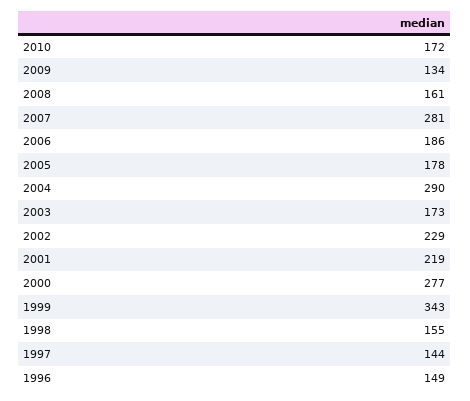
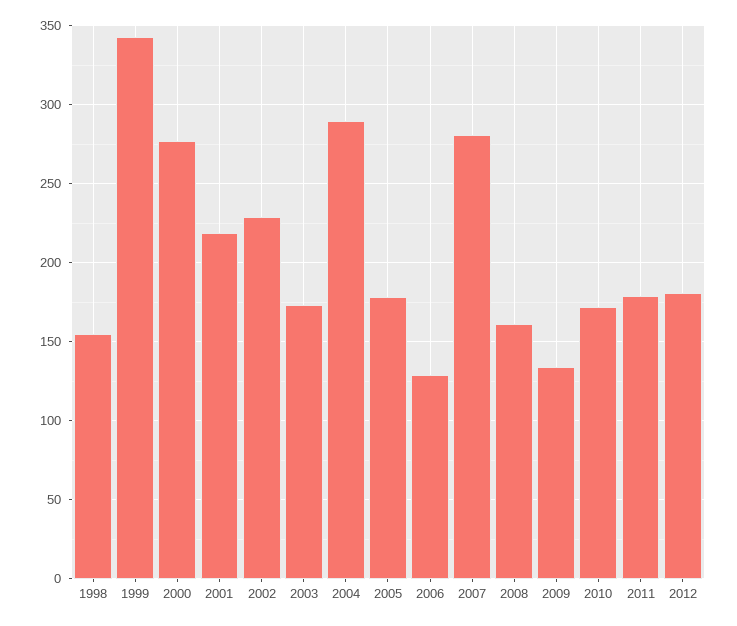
2006: 186 -> 130
1997: 144 -> none
1996: 149 -> none
2011: none -> 180
2012: none -> 180

